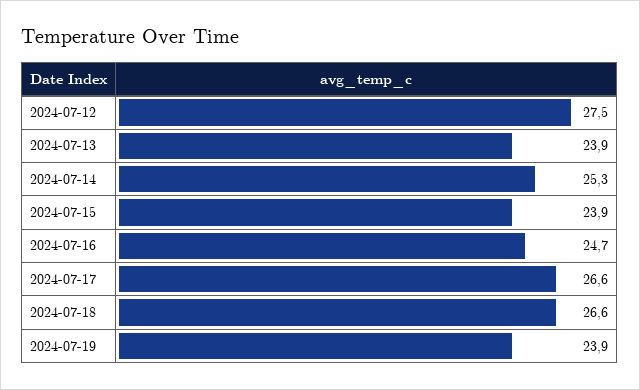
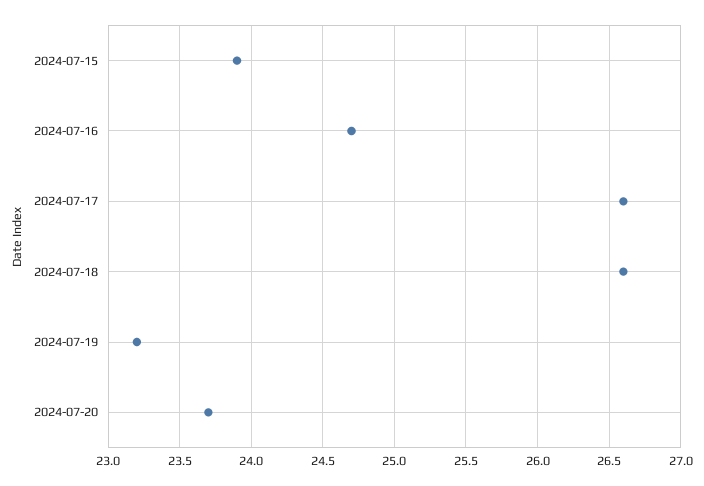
2024-07-12: 27.5 -> none
2024-07-13: 23.9 -> none
2024-07-14: 25.3 -> none
2024-07-19: 23.9 -> 23.2
2024-07-20: none -> 23.7

